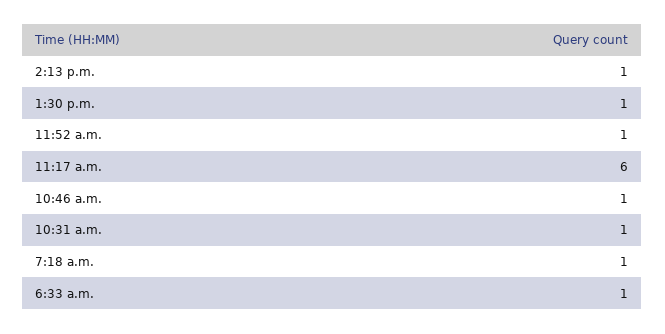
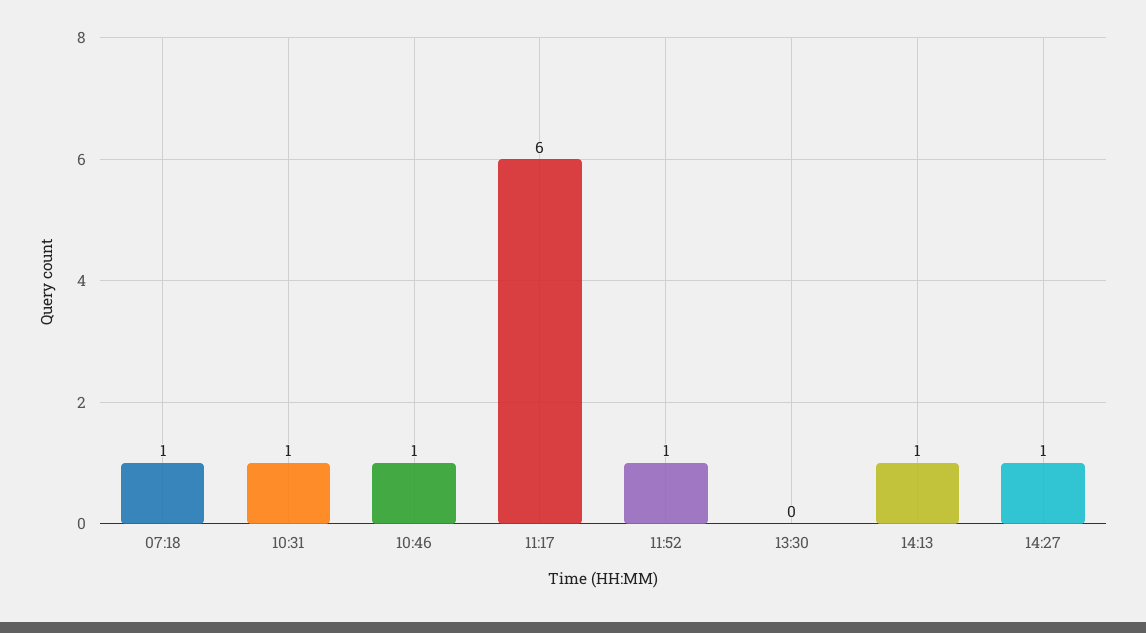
1:30 p.m.: 1 -> 0
6:33 a.m.: 1 -> none
14:27: none -> 1

